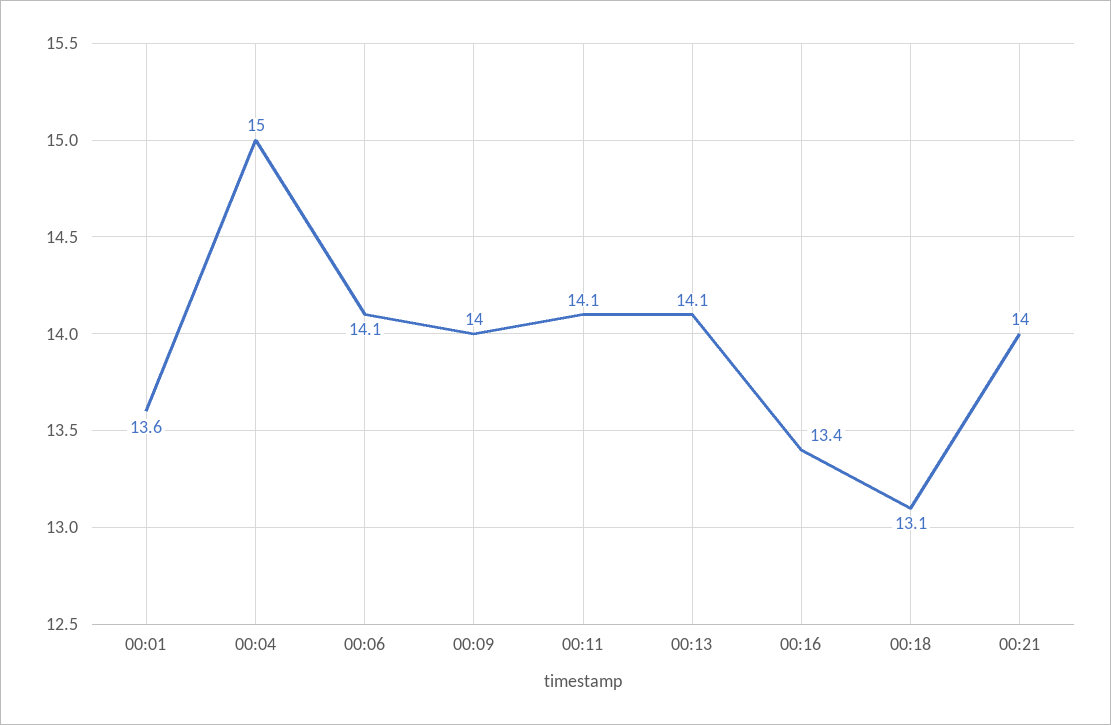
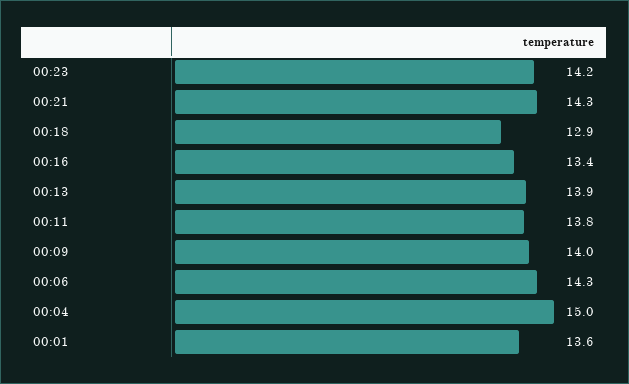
00:06: 14.1 -> 14.3
00:11: 14.1 -> 13.8
00:13: 14.1 -> 13.9
00:18: 13.1 -> 12.9
00:21: 14 -> 14.3
00:23: none -> 14.2

